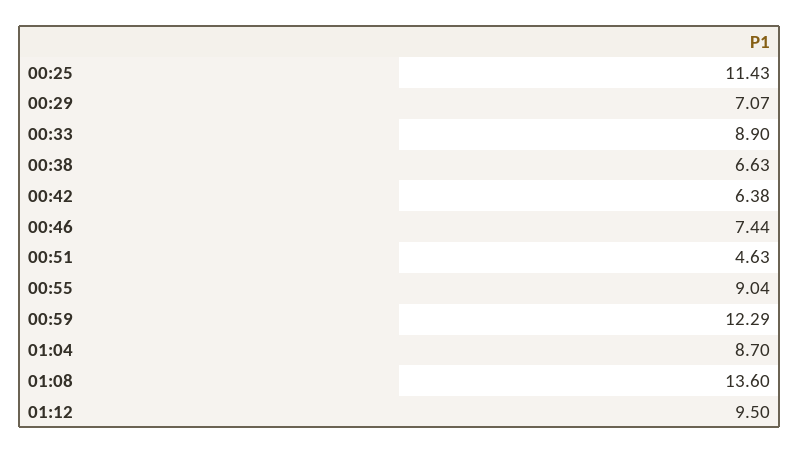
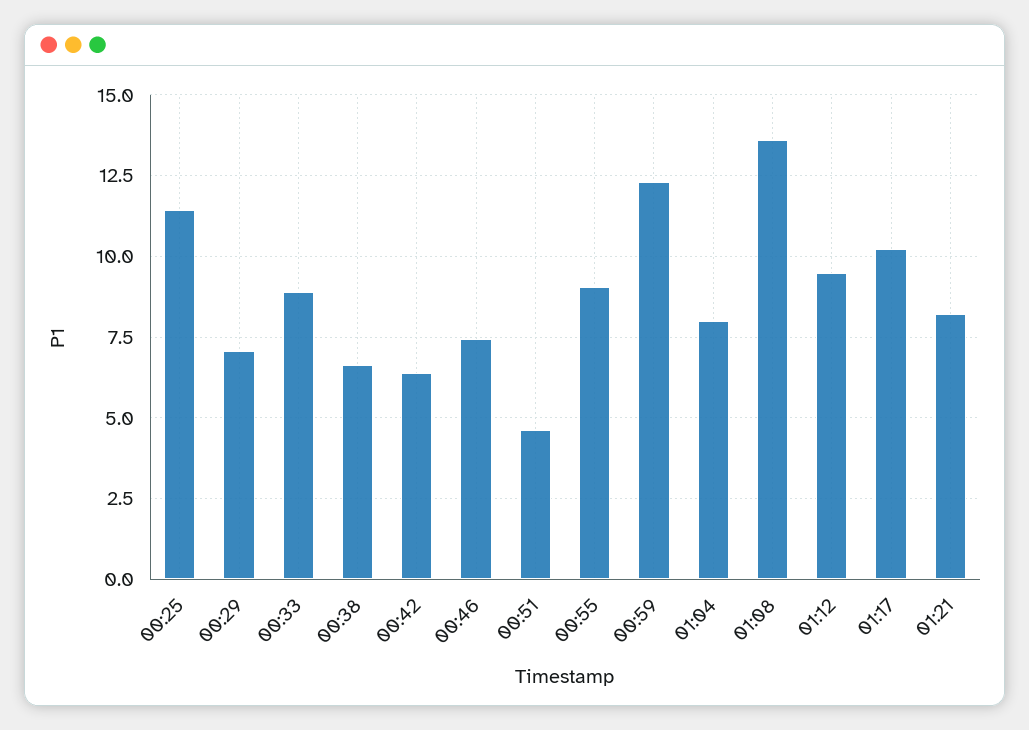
01:04: 8.7 -> 8
01:17: none -> 10.25
01:21: none -> 8.25

